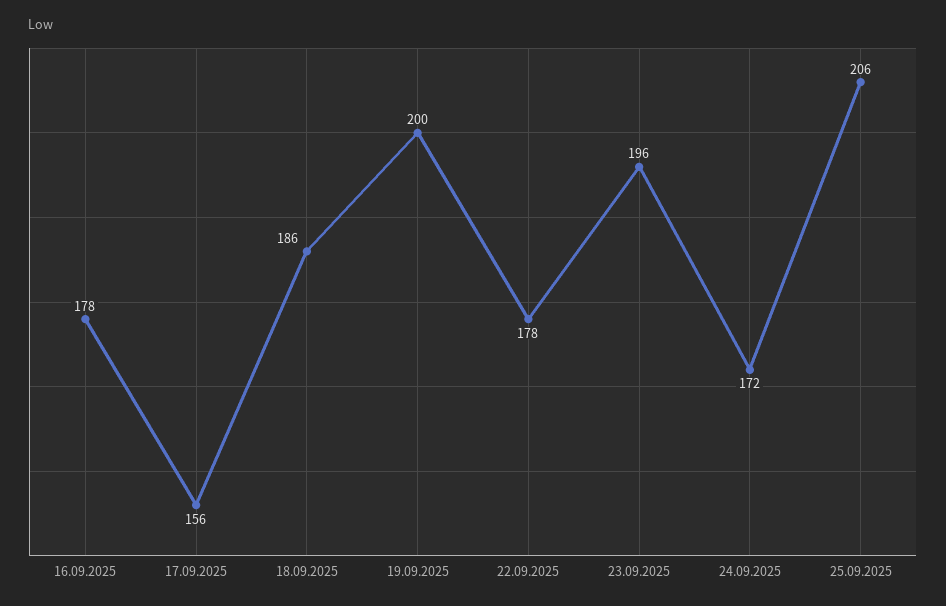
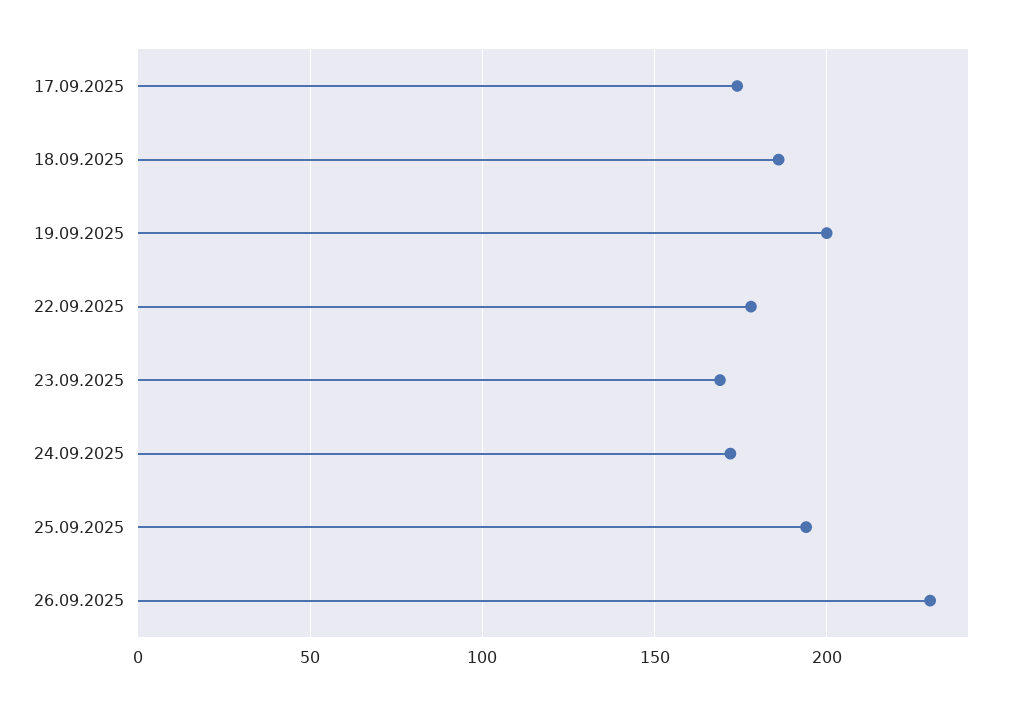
16.09.2025: 178 -> none
17.09.2025: 156 -> 175
23.09.2025: 196 -> 170
25.09.2025: 206 -> 195
26.09.2025: none -> 230

